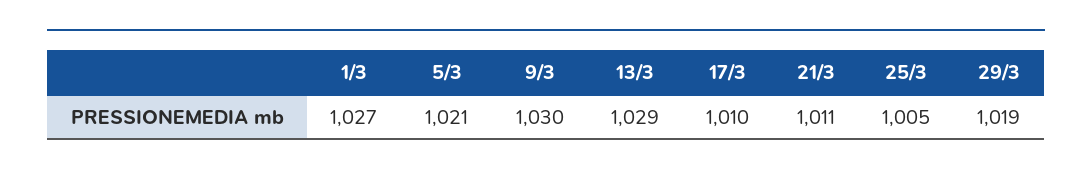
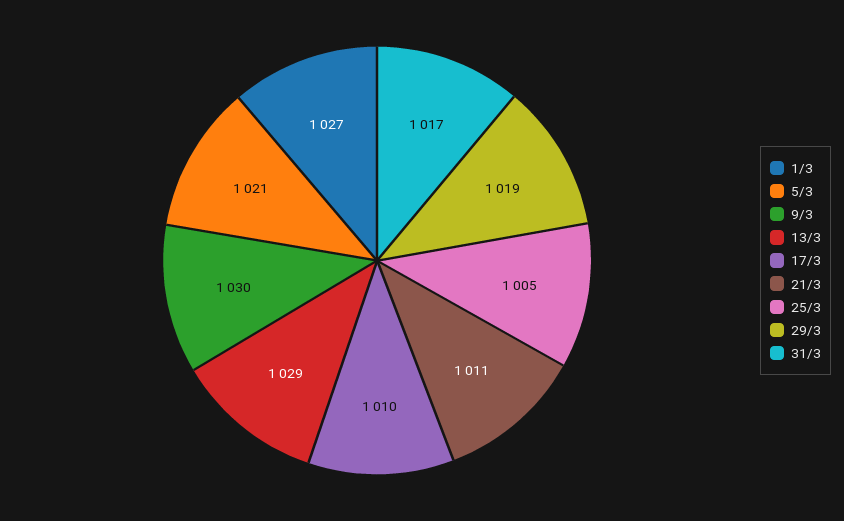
31/3: none -> 1017

